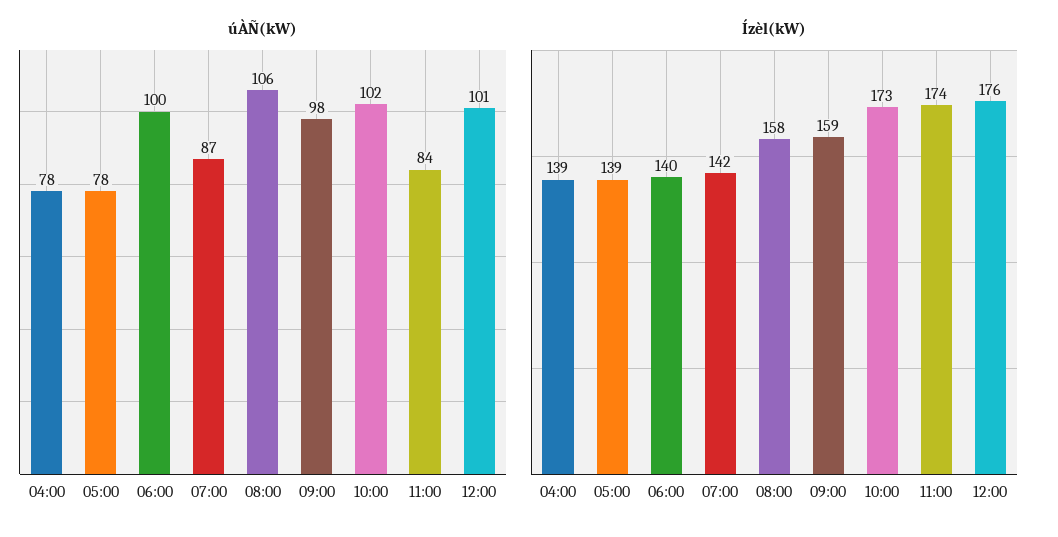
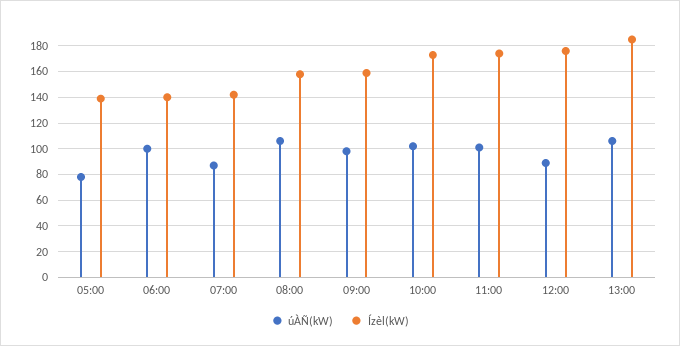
úÀÑ(kW), 04:00: 78 -> none
úÀÑ(kW), 11:00: 84 -> 100
úÀÑ(kW), 12:00: 101 -> 90
Ízèl(kW), 04:00: 139 -> none
úÀÑ(kW), 13:00: none -> 105
Ízèl(kW), 13:00: none -> 185

